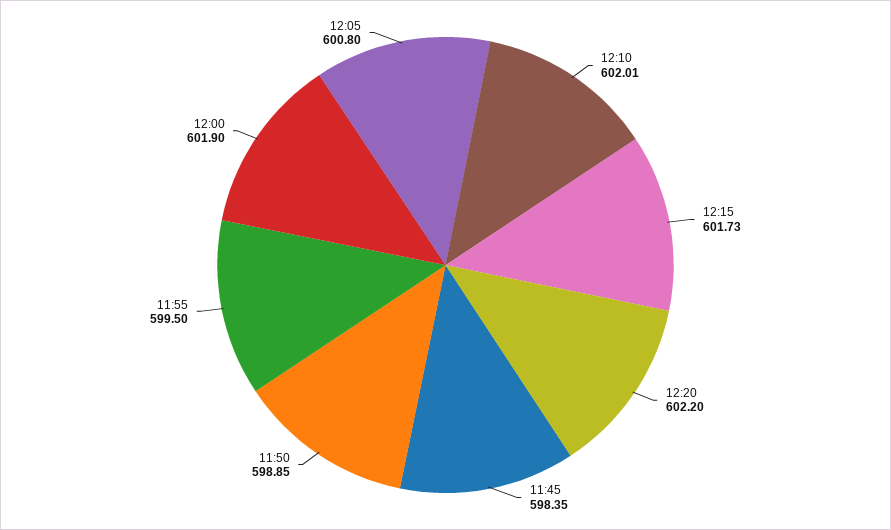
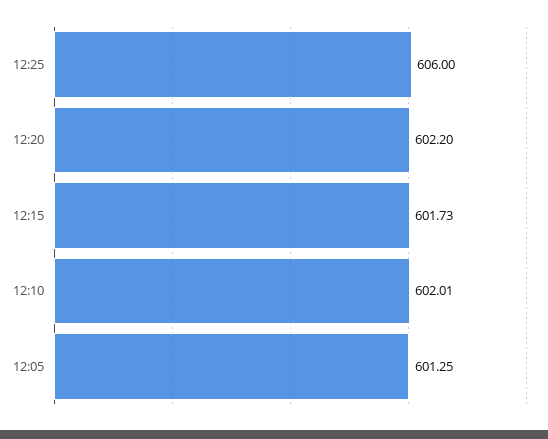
11:45: 598.35 -> none
11:50: 598.85 -> none
11:55: 599.5 -> none
12:00: 601.9 -> none
12:05: 600.8 -> 601.25
12:25: none -> 606

